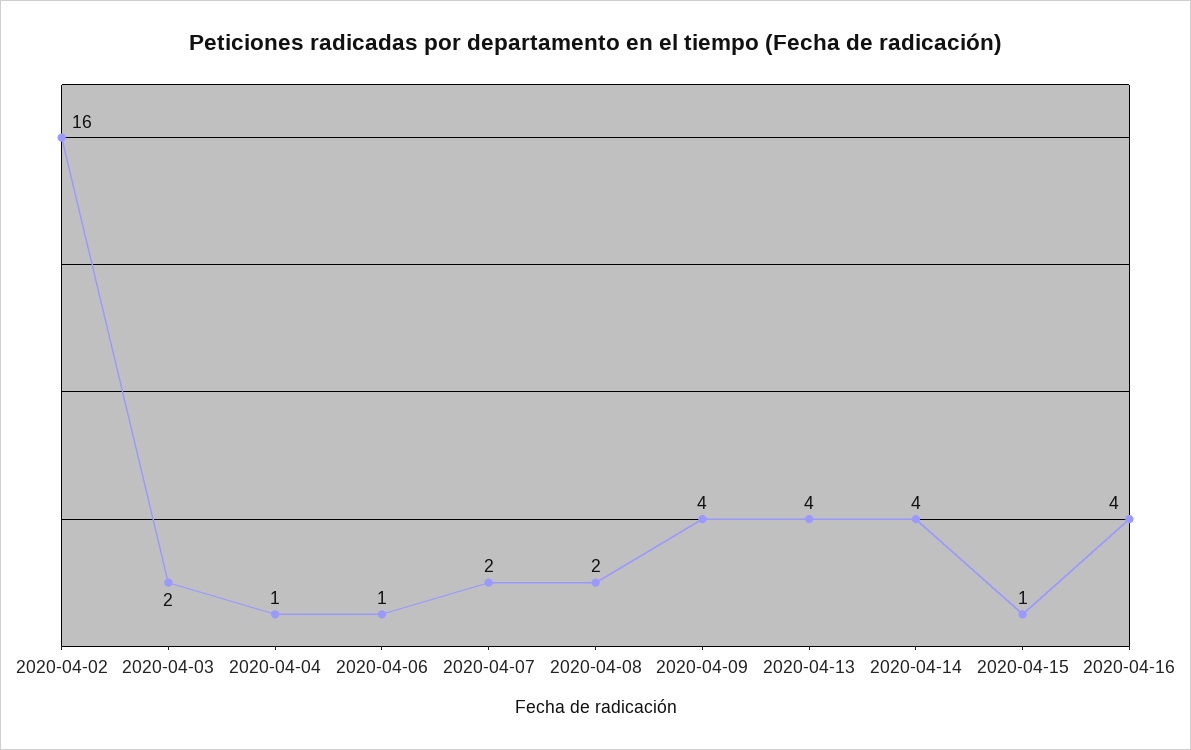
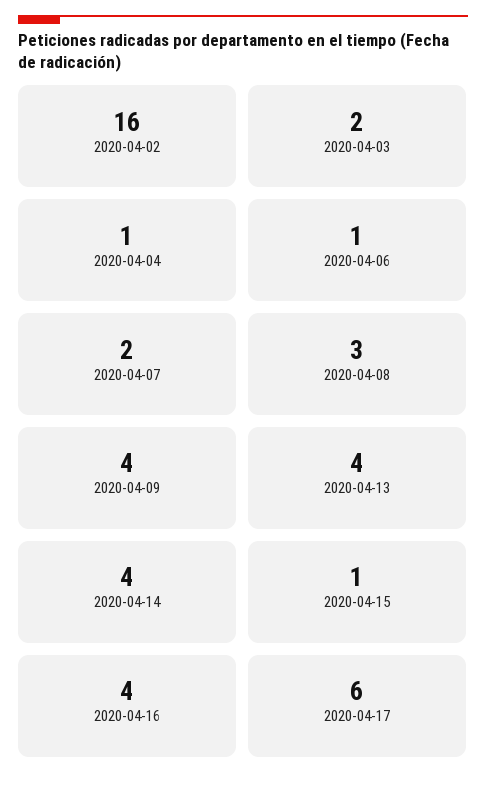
2020-04-08: 2 -> 3
2020-04-17: none -> 6

